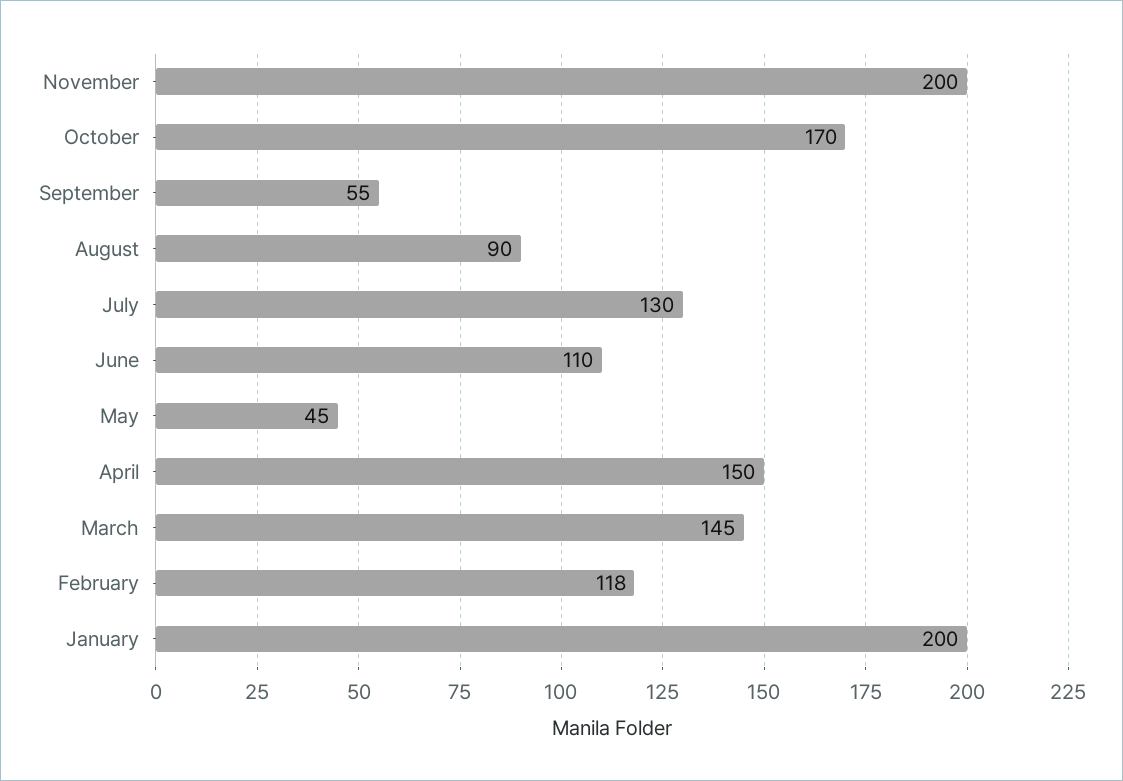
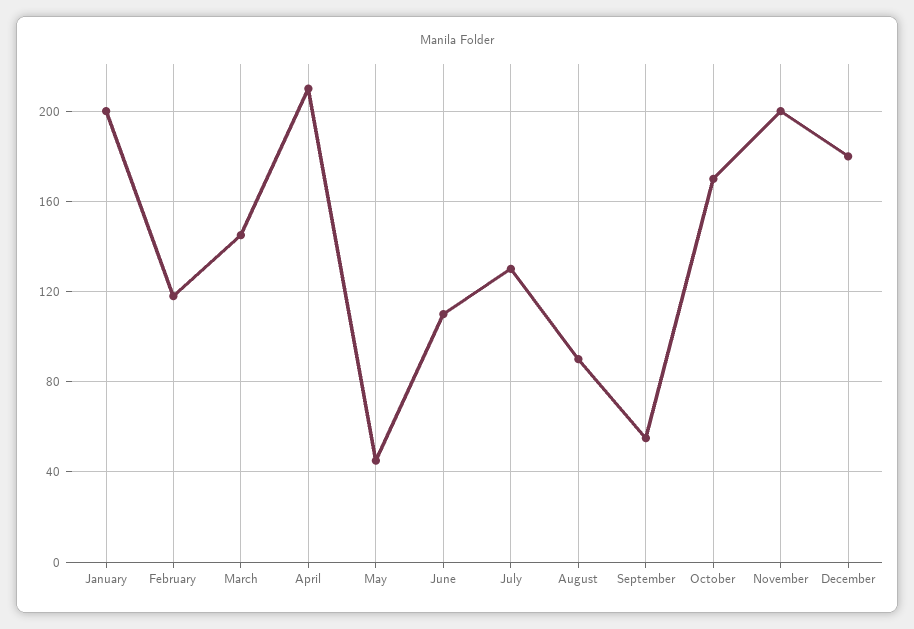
April: 150 -> 210
December: none -> 180

